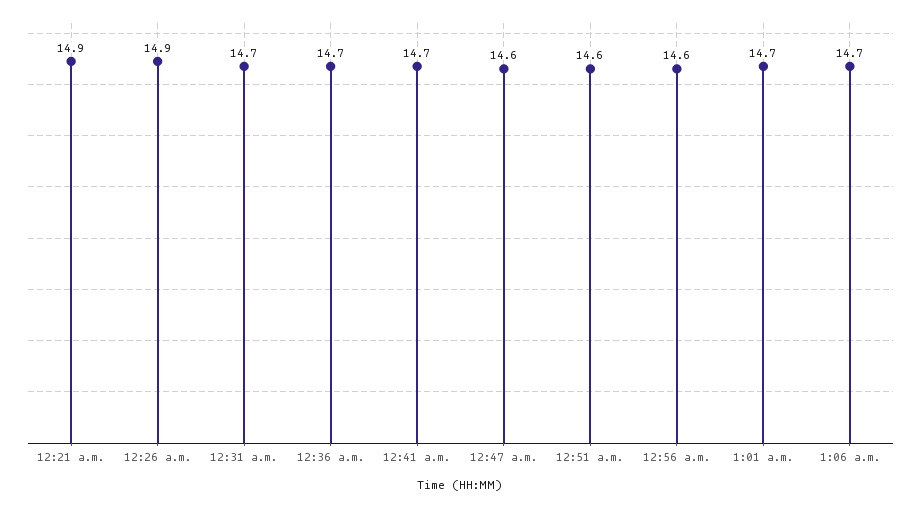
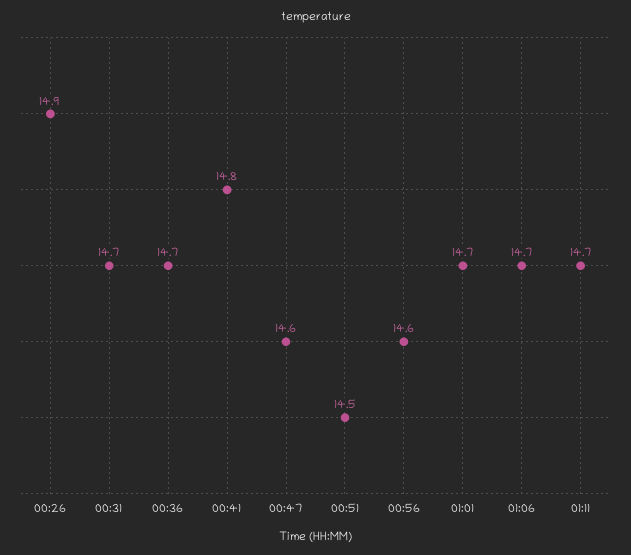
12:21 a.m.: 14.9 -> none
12:41 a.m.: 14.7 -> 14.8
12:51 a.m.: 14.6 -> 14.5
01:11: none -> 14.7

